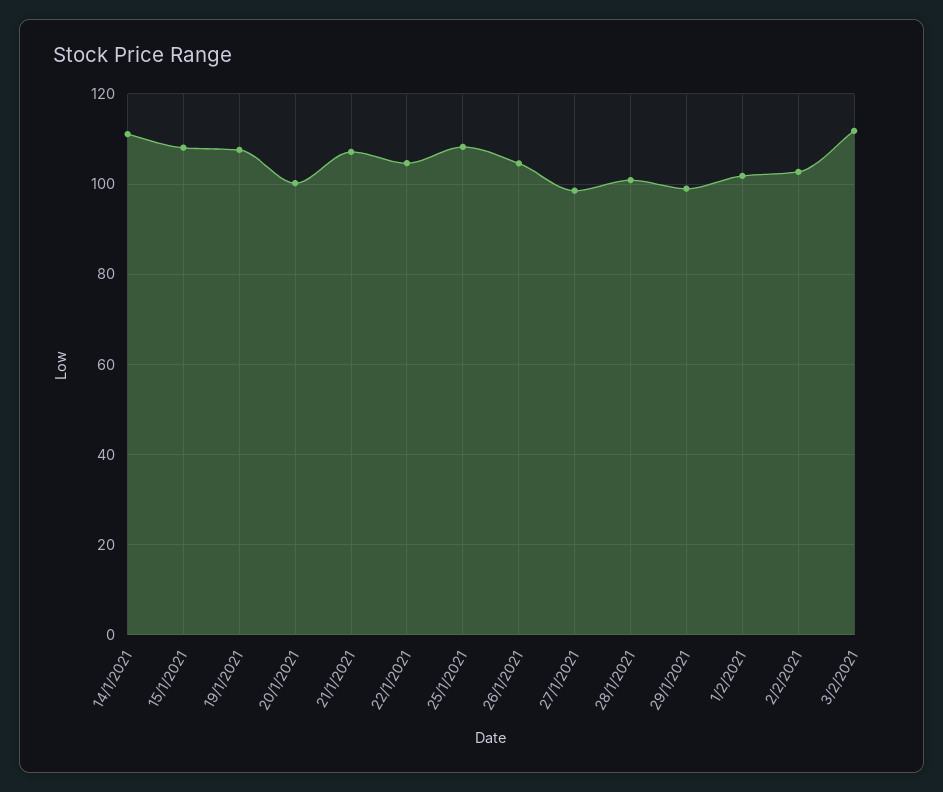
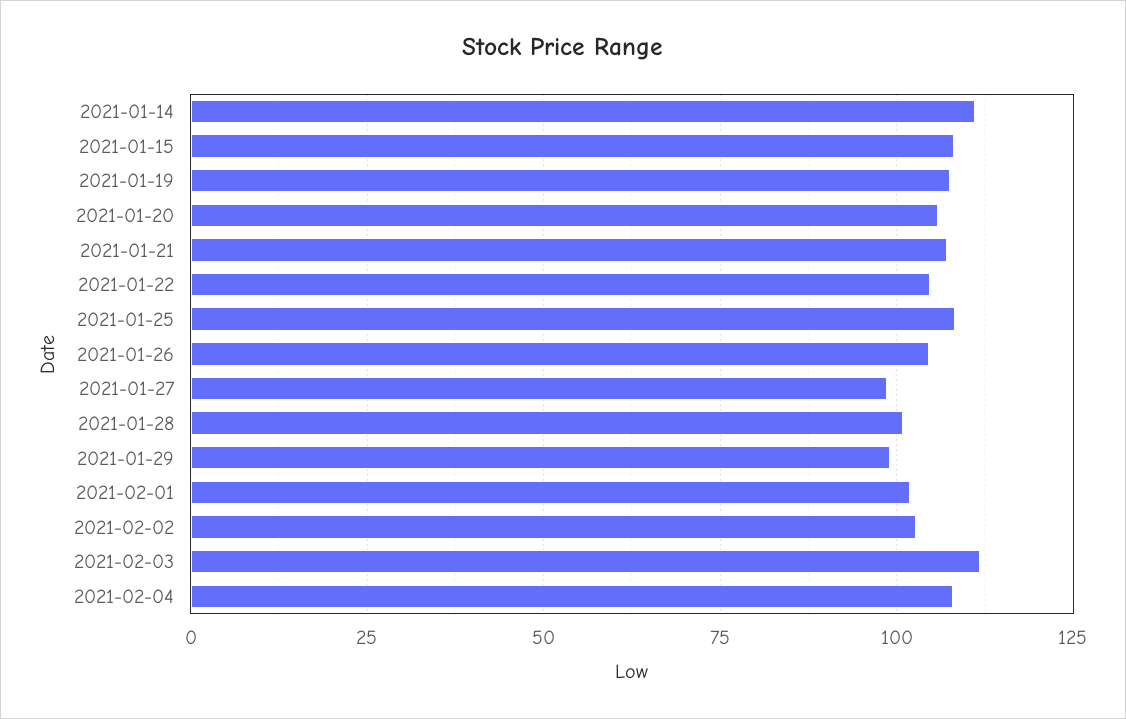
20/1/2021: 100 -> 105
2021-02-04: none -> 107.5

